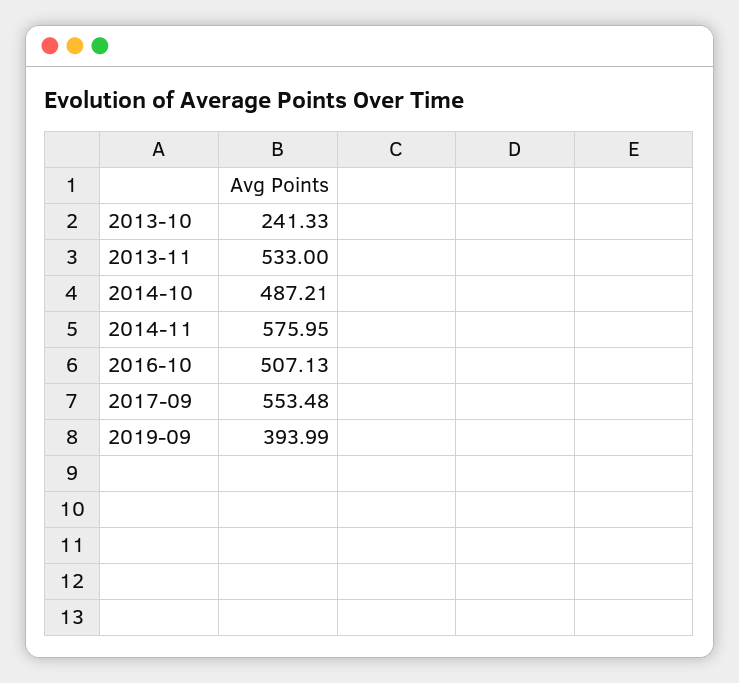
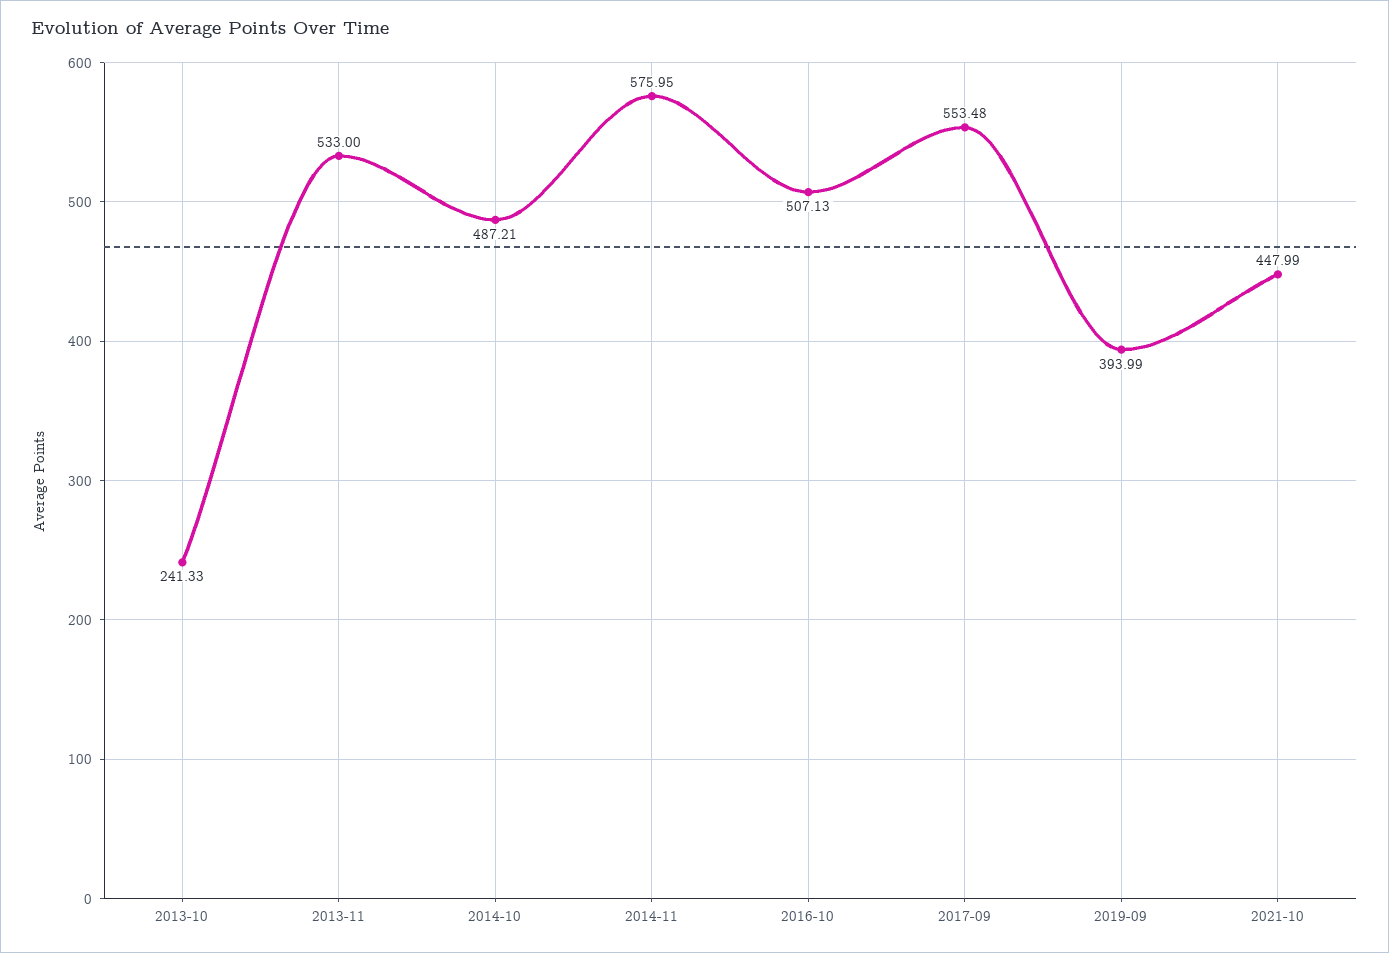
2021-10: none -> 447.99

